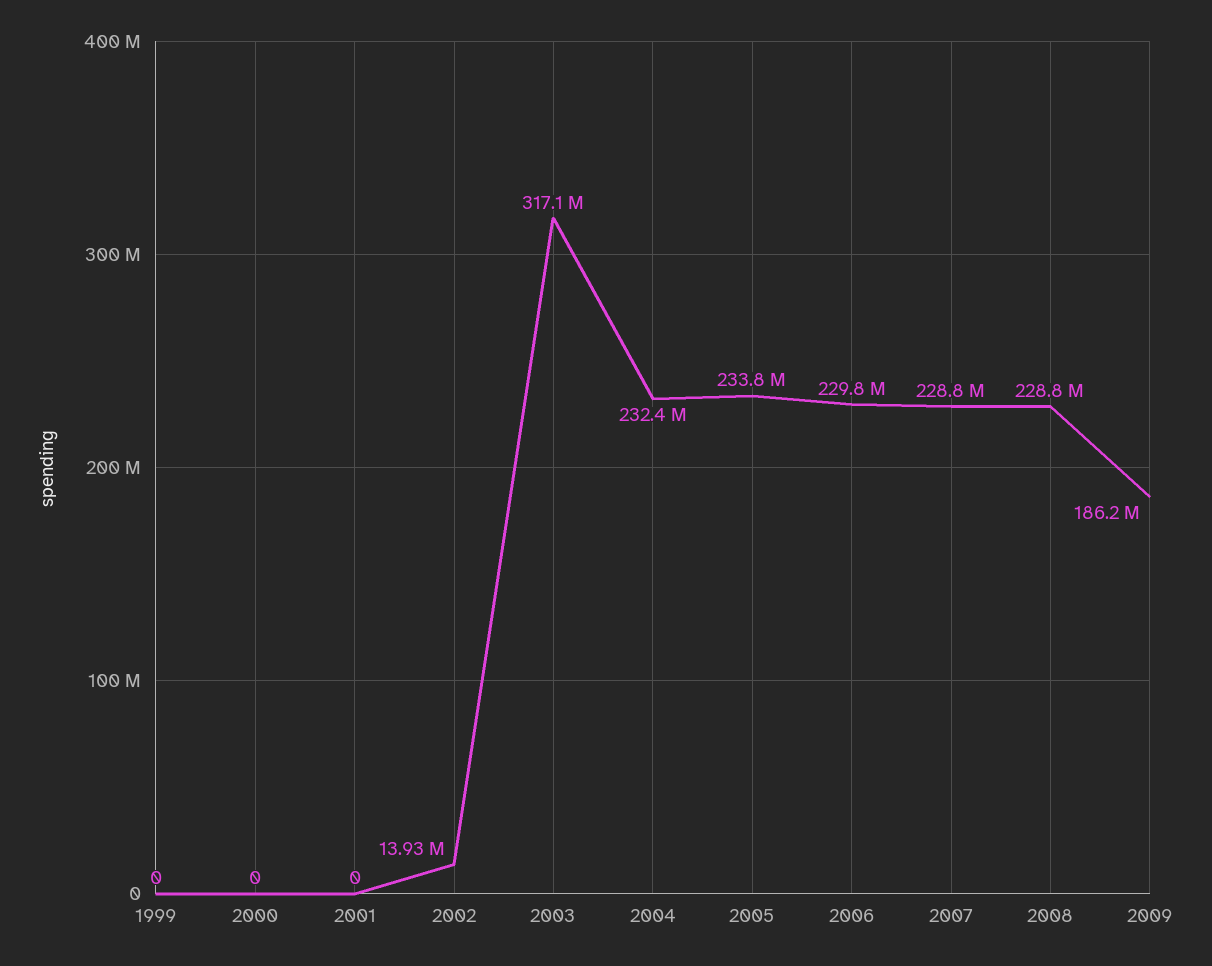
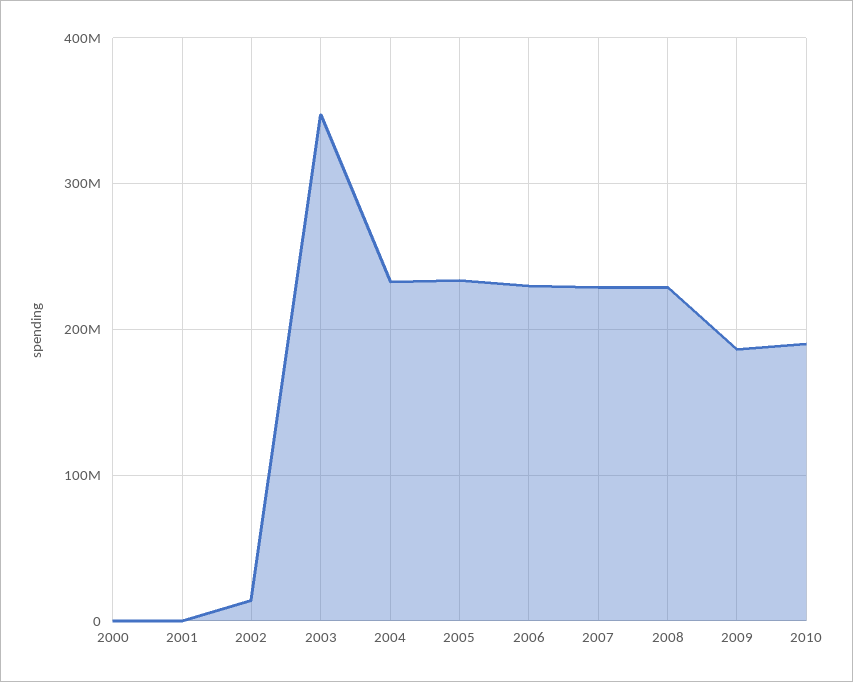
1999: 0 -> none
2003: 317100000 -> 350000000
2010: none -> 190000000

